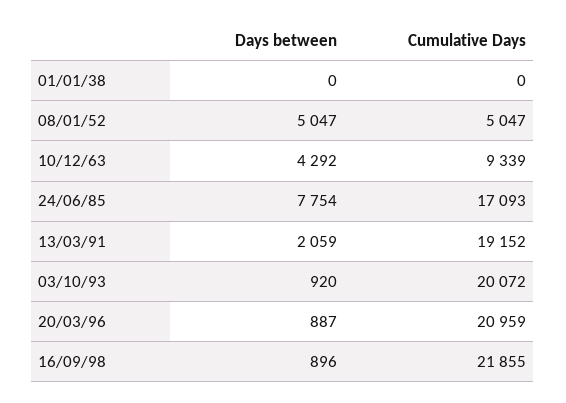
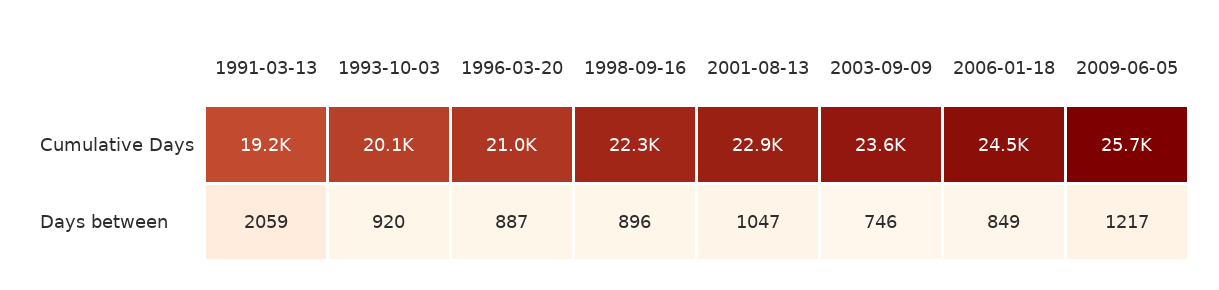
Days between, 01/01/38: 0 -> none
Cumulative Days, 01/01/38: 0 -> none
Days between, 08/01/52: 5047 -> none
Cumulative Days, 08/01/52: 5047 -> none
Days between, 10/12/63: 4292 -> none
Cumulative Days, 10/12/63: 9339 -> none
Days between, 24/06/85: 7754 -> none
Cumulative Days, 24/06/85: 17093 -> none
Cumulative Days, 16/09/98: 21855 -> 22300
Cumulative Days, 2001-08-13: none -> 22900
Cumulative Days, 2003-09-09: none -> 23600
Cumulative Days, 2006-01-18: none -> 24500
Cumulative Days, 2009-06-05: none -> 25700
Days between, 2001-08-13: none -> 1047
Days between, 2003-09-09: none -> 746
Days between, 2006-01-18: none -> 849
Days between, 2009-06-05: none -> 1217

